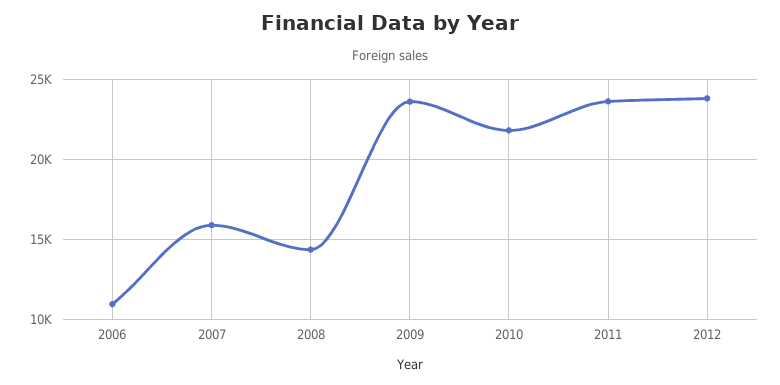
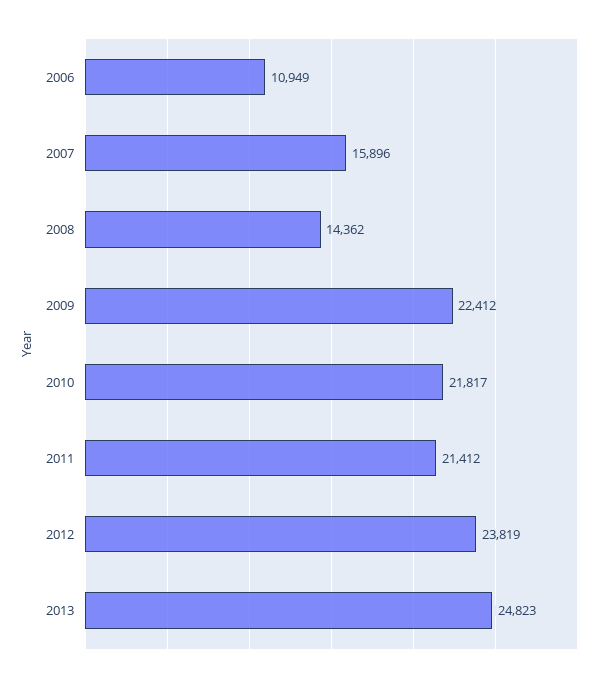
2009: 23500 -> 22412
2011: 23500 -> 21412
2013: none -> 24823

